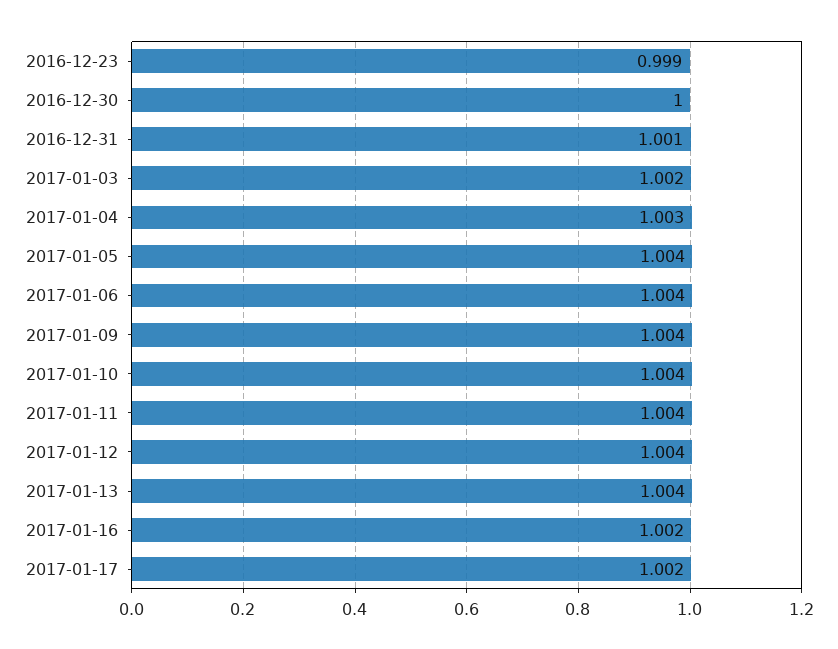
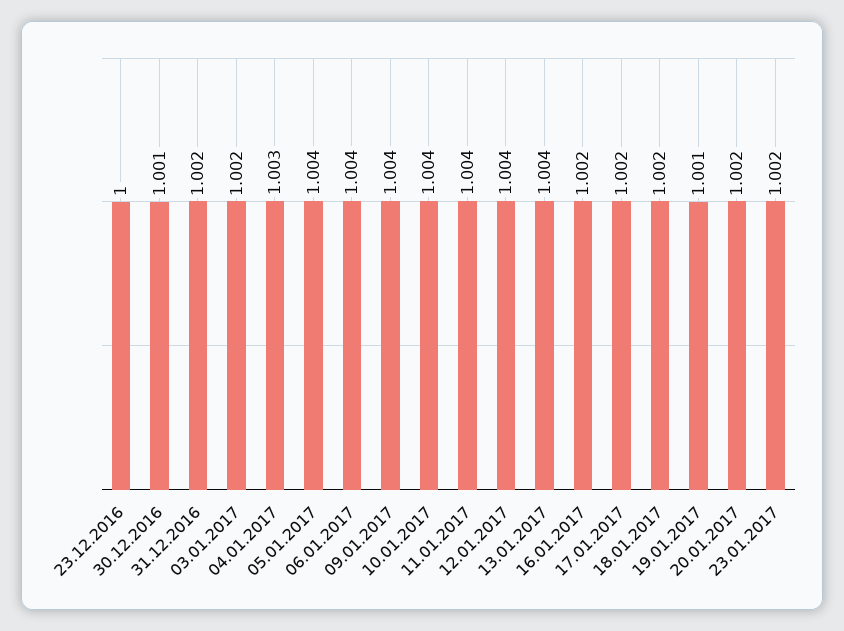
2016-12-23: 0.999 -> 1
2016-12-30: 1 -> 1.001
2016-12-31: 1.001 -> 1.002
18.01.2017: none -> 1.002
19.01.2017: none -> 1.001
20.01.2017: none -> 1.002
23.01.2017: none -> 1.002

